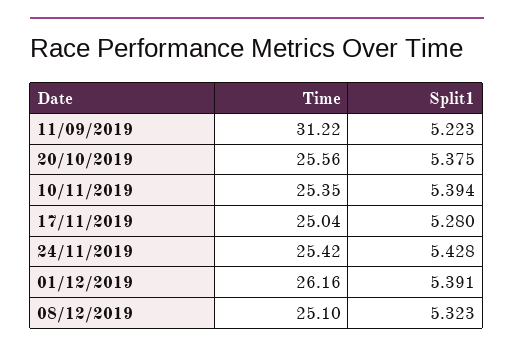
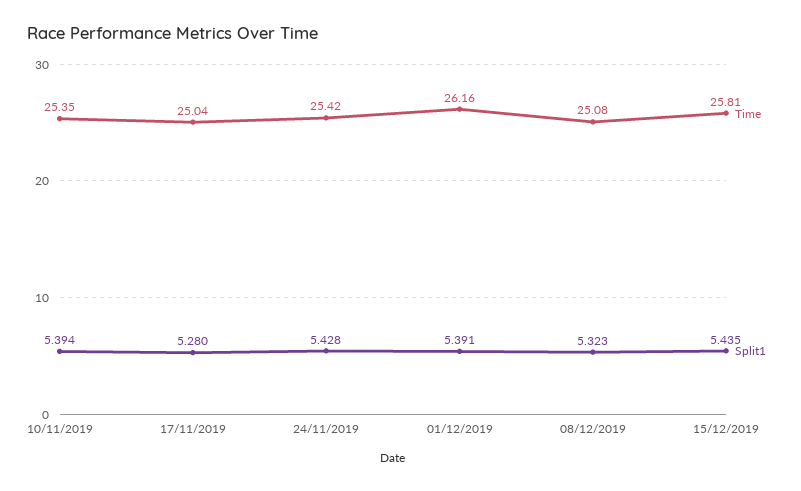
Time, 11/09/2019: 31.22 -> none
Split1, 11/09/2019: 5.223 -> none
Time, 20/10/2019: 25.56 -> none
Split1, 20/10/2019: 5.375 -> none
Time, 08/12/2019: 25.1 -> 25.08
Time, 15/12/2019: none -> 25.81
Split1, 15/12/2019: none -> 5.435

